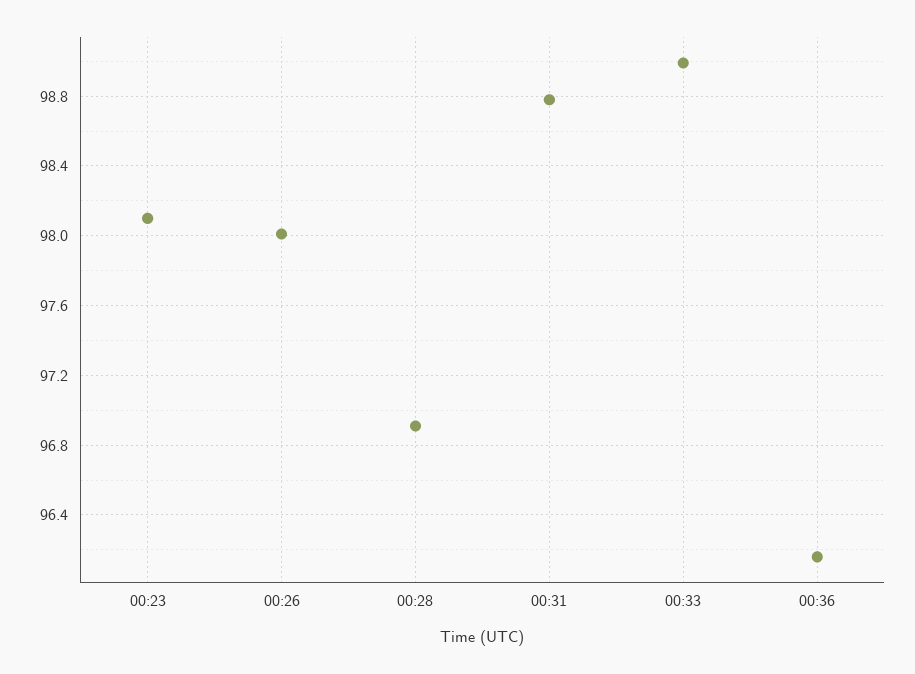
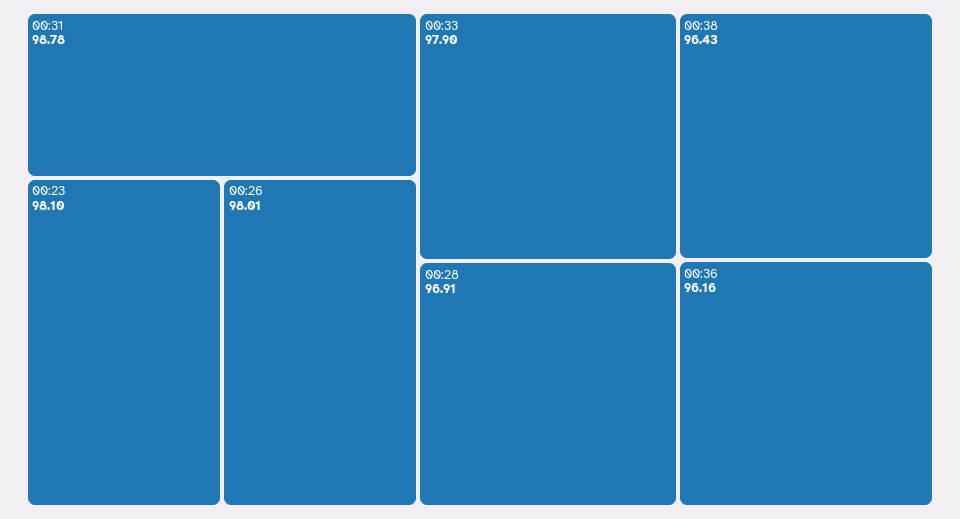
00:33: 99 -> 97.9
00:38: none -> 96.43

